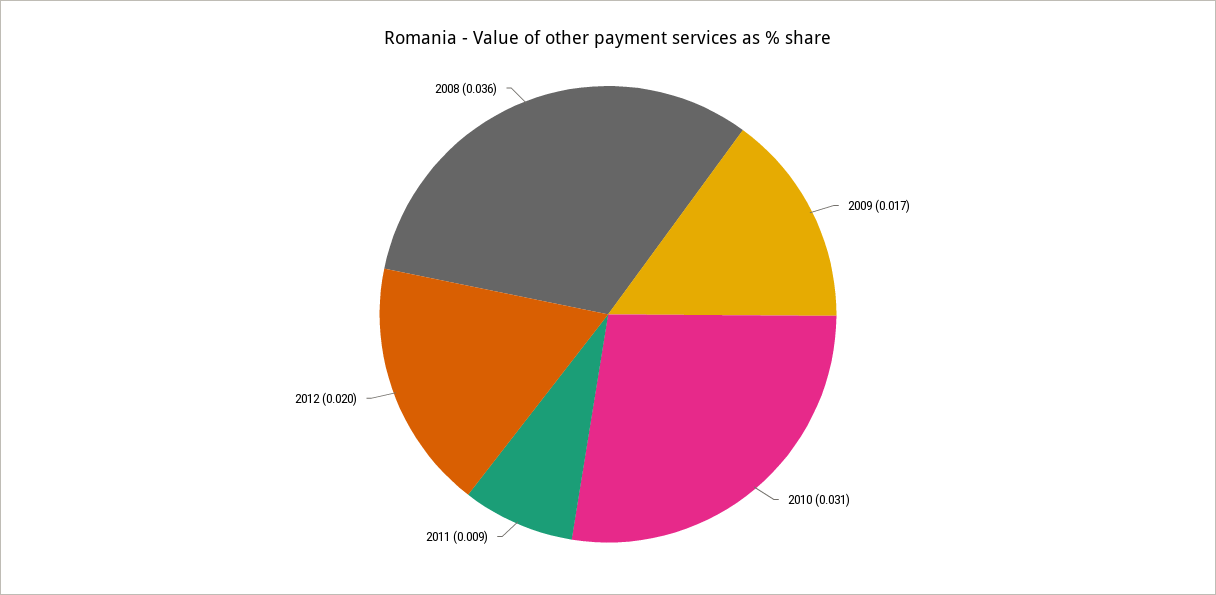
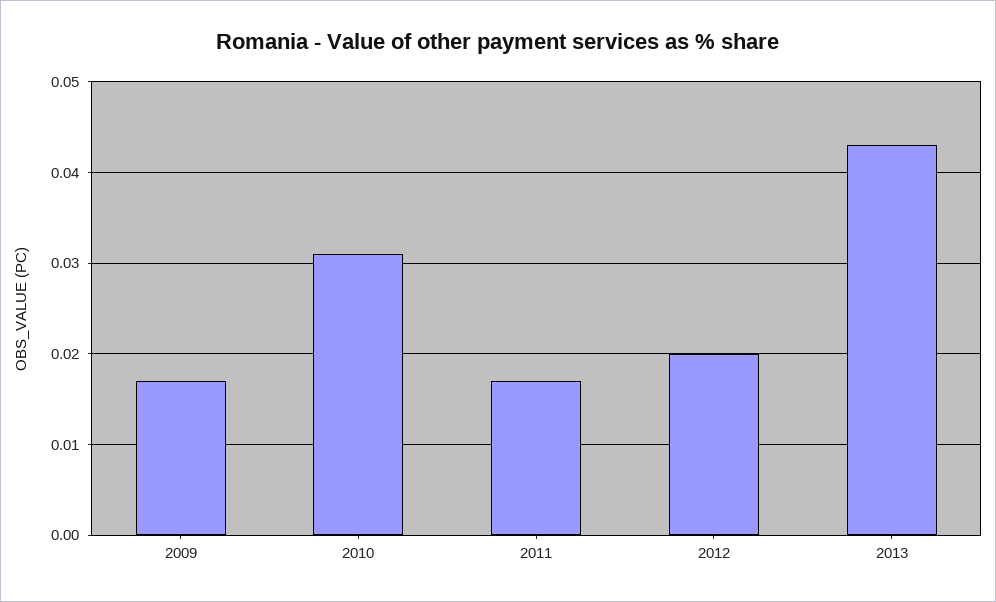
2011: 0.009 -> 0.017
2008: 0.036 -> none
2013: none -> 0.043

